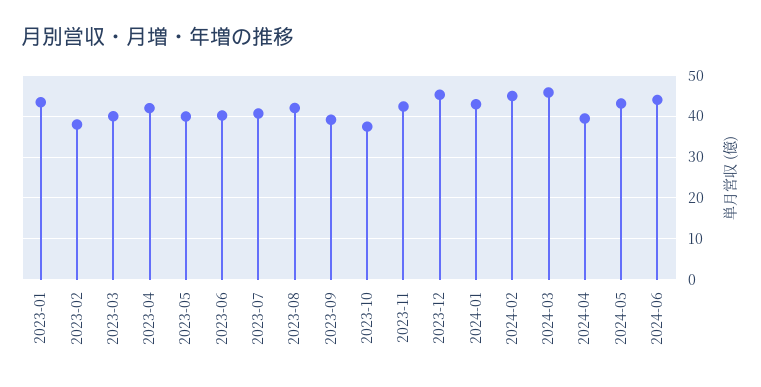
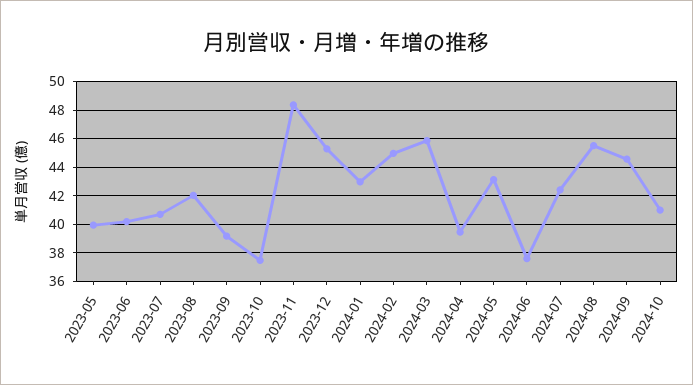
2023-01: 44 -> none
2023-02: 38 -> none
2023-03: 40 -> none
2023-04: 42 -> none
2023-11: 42 -> 48.5
2024-06: 44 -> 37.5
2024-07: none -> 42.5
2024-08: none -> 45.5
2024-09: none -> 44.5
2024-10: none -> 41

